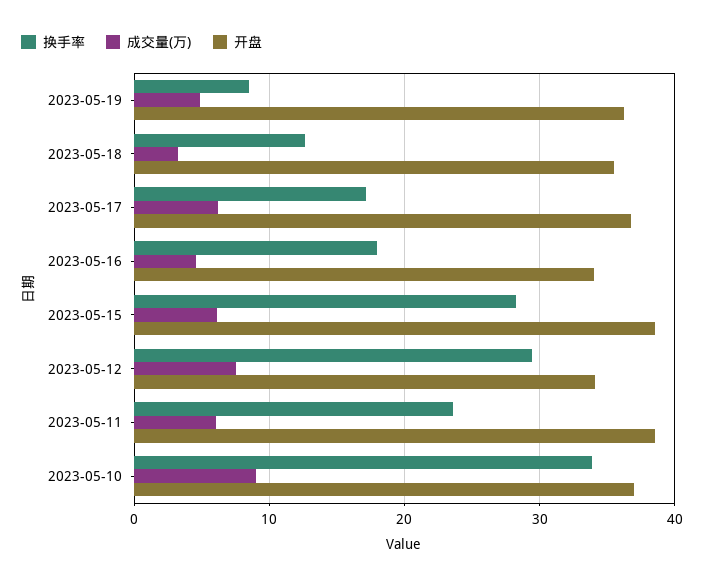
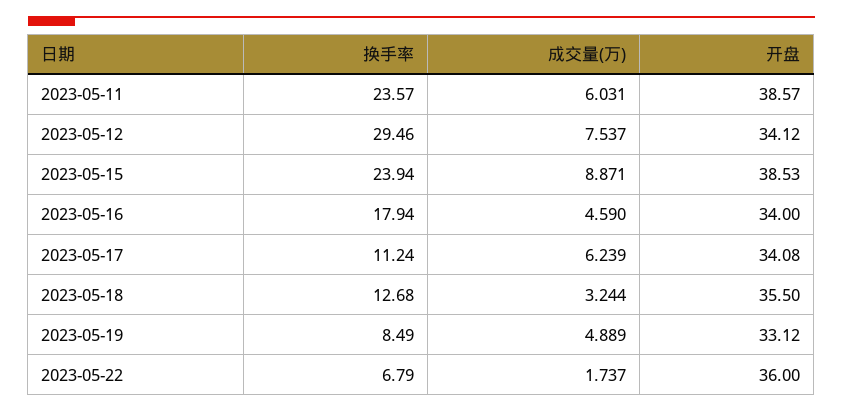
开盘, 2023-05-19: 36 -> 33.12
换手率, 2023-05-17: 17 -> 11.24
开盘, 2023-05-17: 37 -> 34.08
换手率, 2023-05-15: 28 -> 23.94
成交量(万), 2023-05-15: 6 -> 8.871
换手率, 2023-05-10: 34 -> none
成交量(万), 2023-05-10: 9 -> none
开盘, 2023-05-10: 37 -> none
换手率, 2023-05-22: none -> 6.79
成交量(万), 2023-05-22: none -> 1.737
开盘, 2023-05-22: none -> 36

